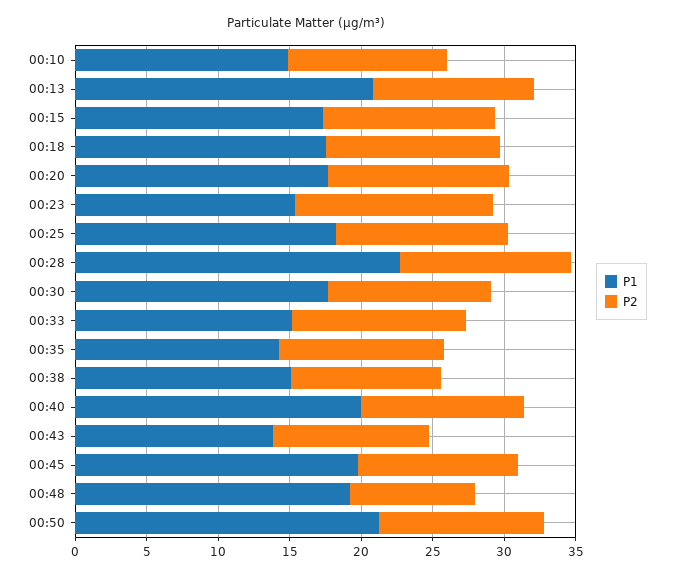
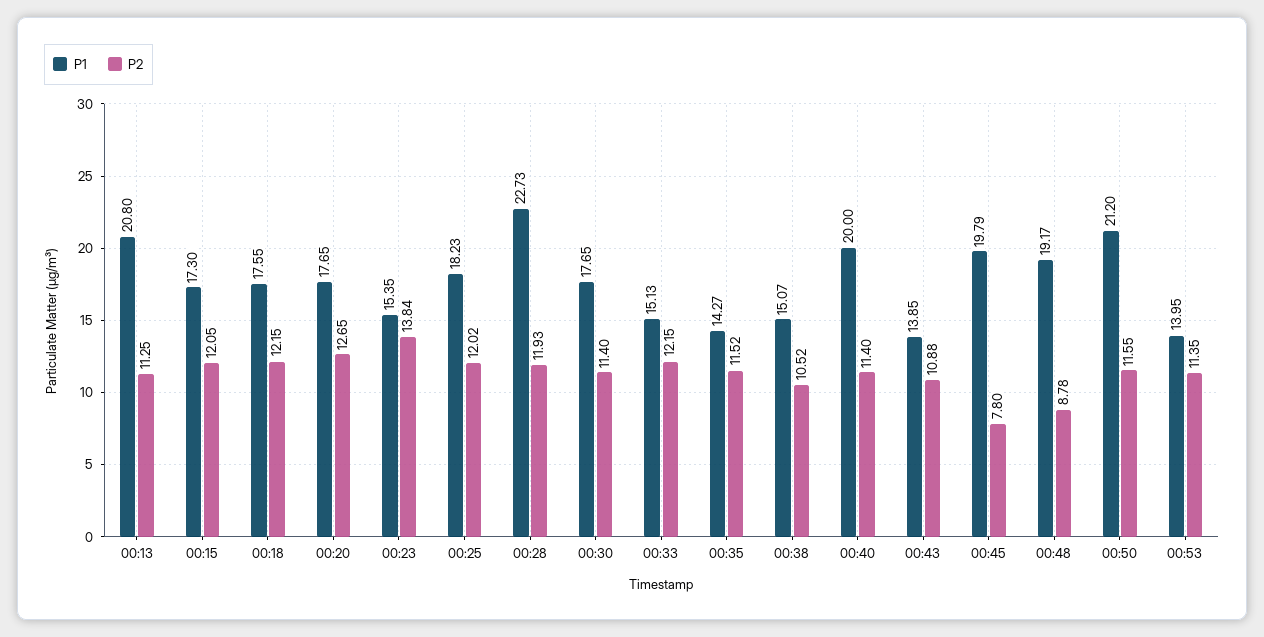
P1, 00:10: 15 -> none
P2, 00:10: 11 -> none
P2, 00:45: 11 -> 7.8
P1, 00:53: none -> 13.95
P2, 00:53: none -> 11.35

